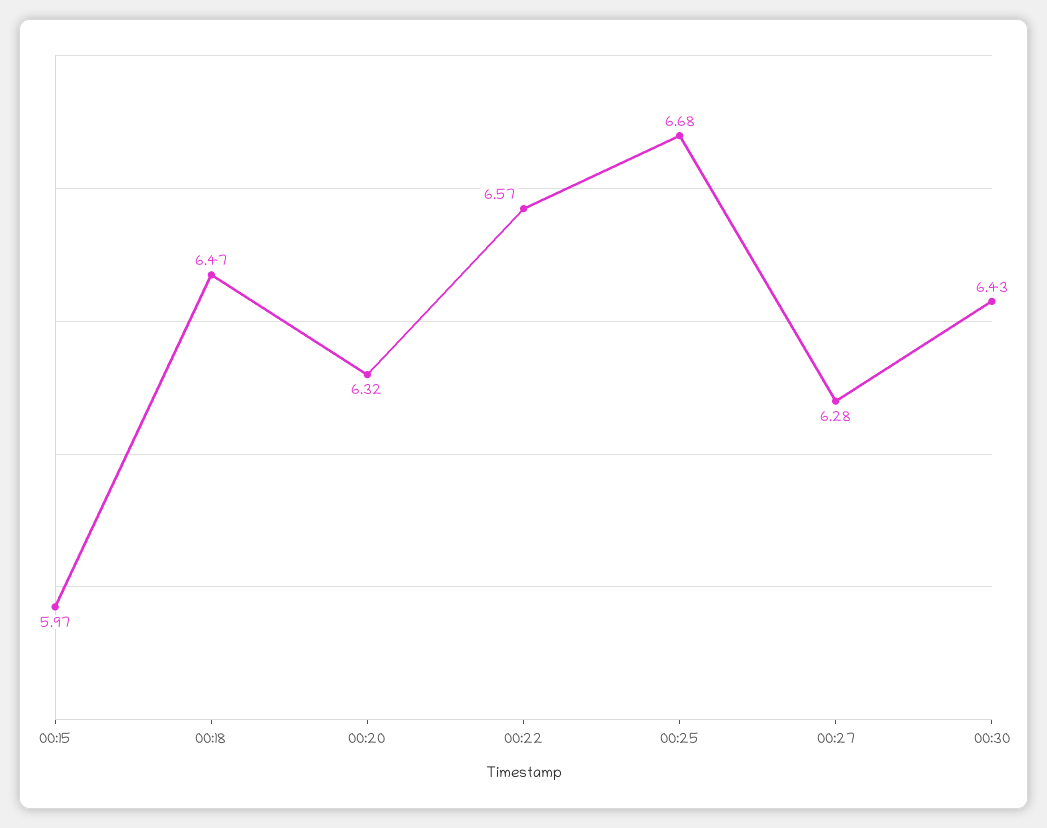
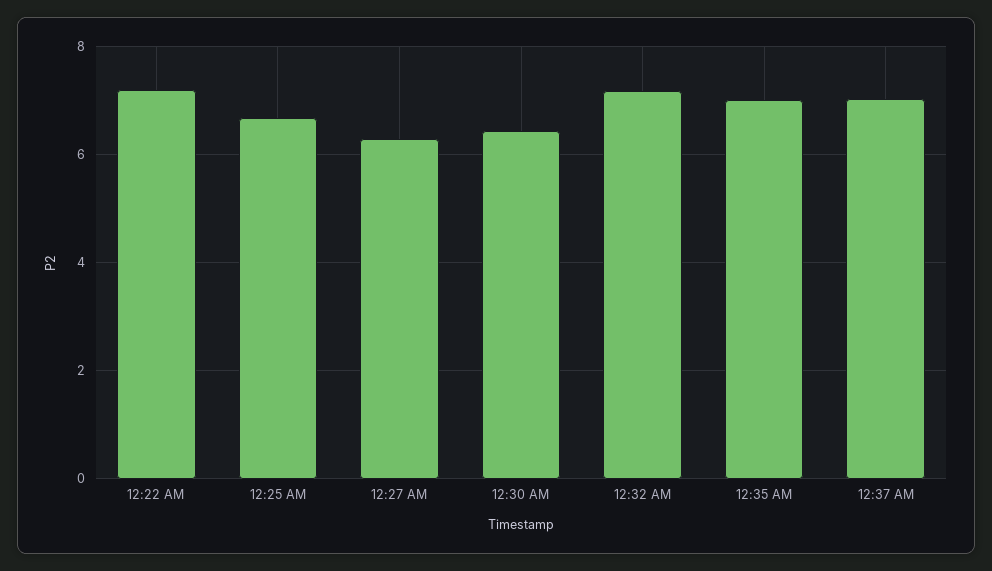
00:15: 5.97 -> none
00:18: 6.47 -> none
00:20: 6.32 -> none
00:22: 6.57 -> 7.2
12:32 AM: none -> 7.2
12:35 AM: none -> 7
12:37 AM: none -> 7

